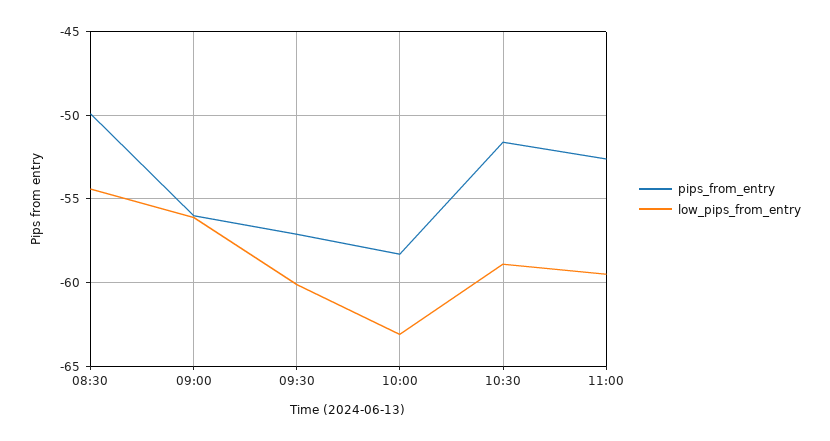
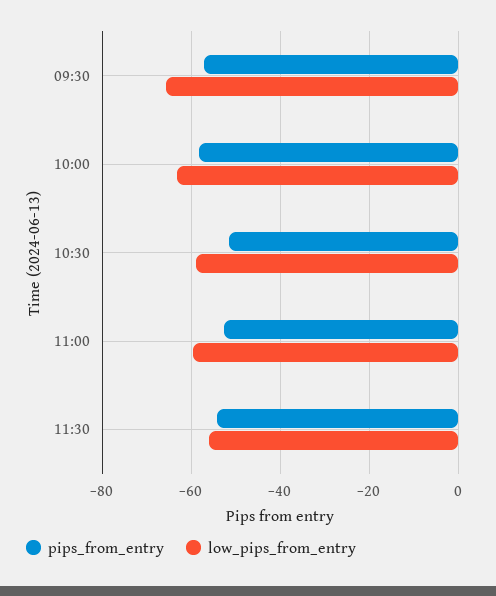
pips_from_entry, 08:30: -50 -> none
low_pips_from_entry, 08:30: -54.5 -> none
pips_from_entry, 09:00: -56 -> none
low_pips_from_entry, 09:00: -56 -> none
low_pips_from_entry, 09:30: -60 -> -66
pips_from_entry, 11:30: none -> -54
low_pips_from_entry, 11:30: none -> -56

